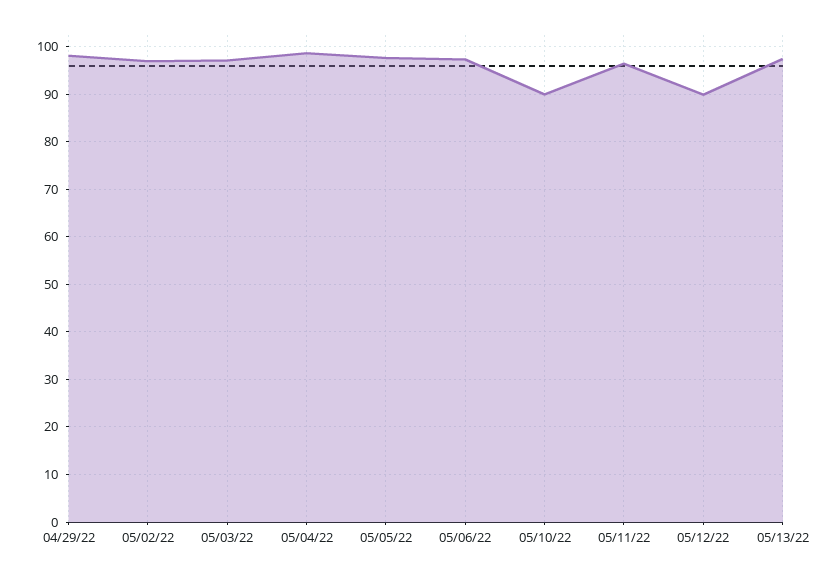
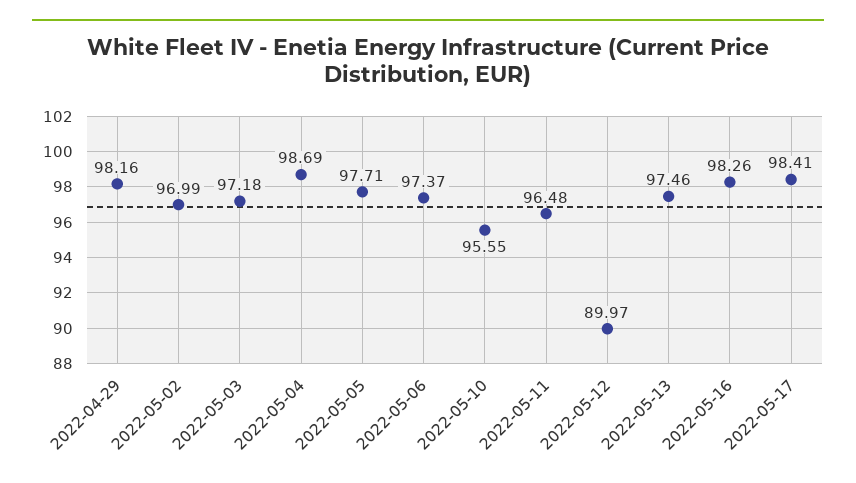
05/10/22: 90 -> 95.55
2022-05-16: none -> 98.26
2022-05-17: none -> 98.41

